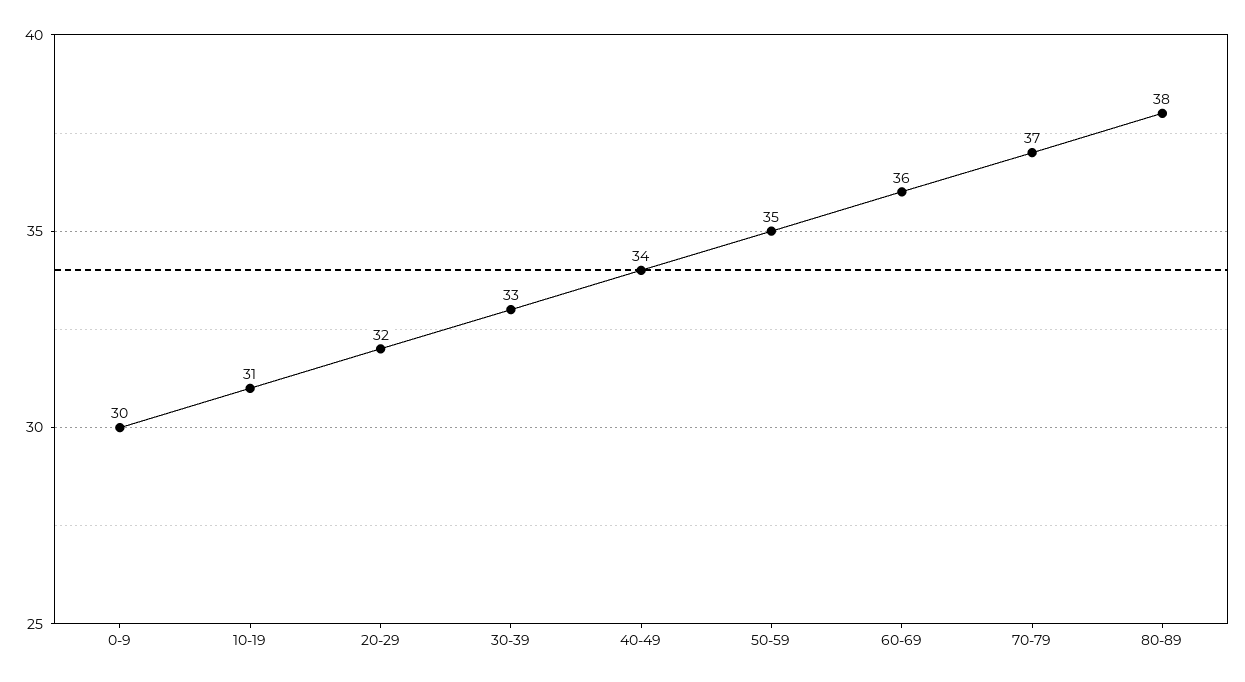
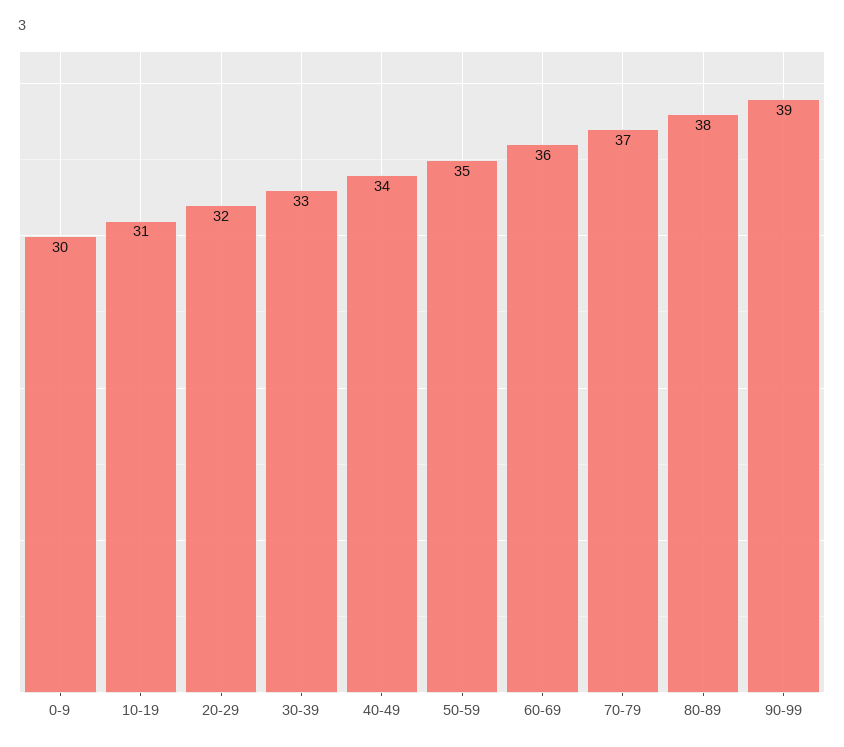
90-99: none -> 39

